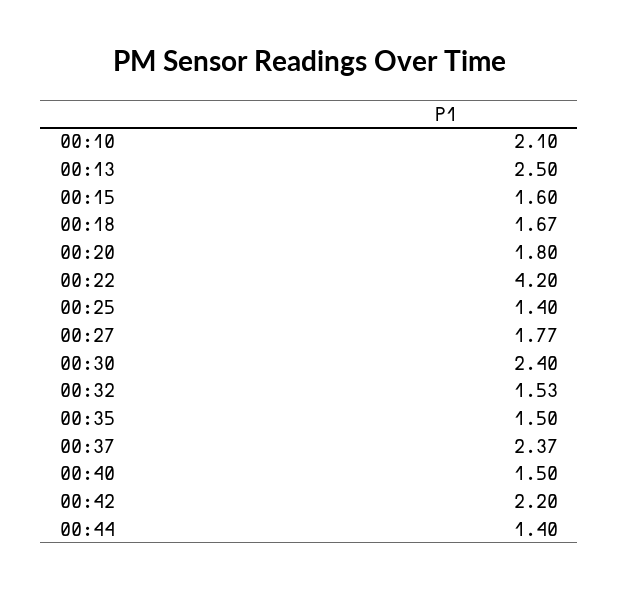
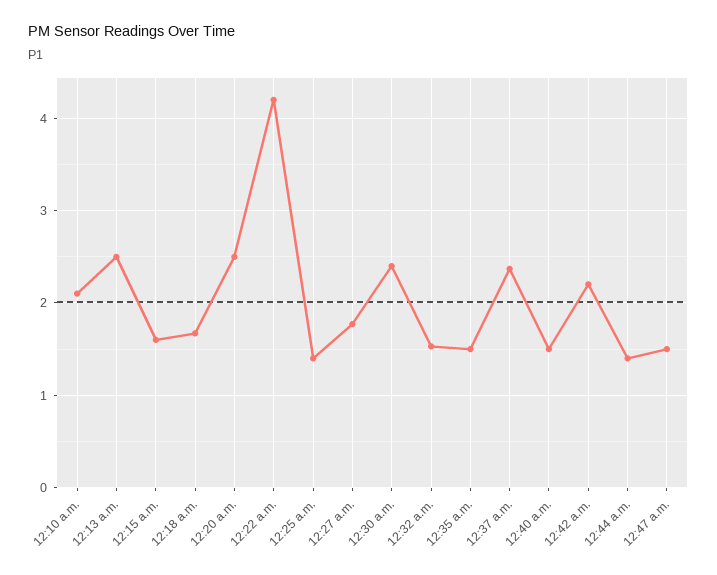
00:20: 1.8 -> 2.5
12:47 a.m.: none -> 1.5

